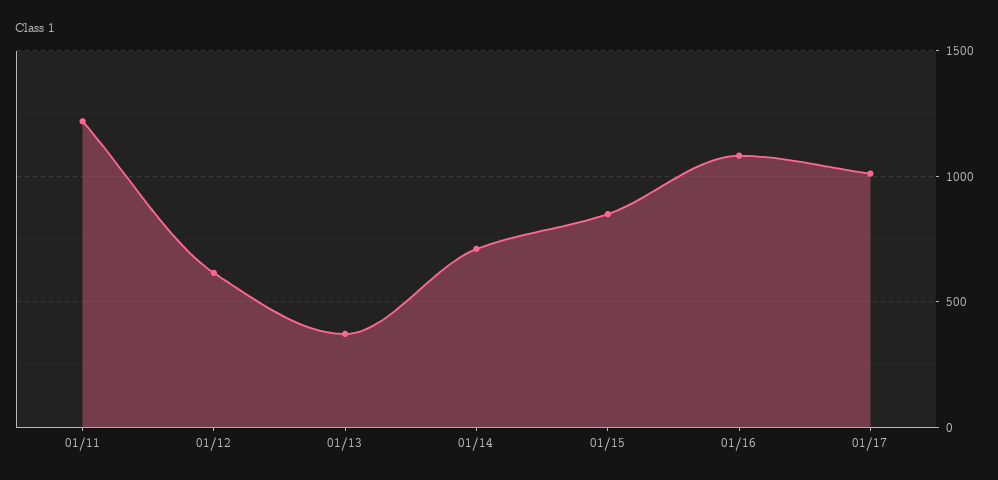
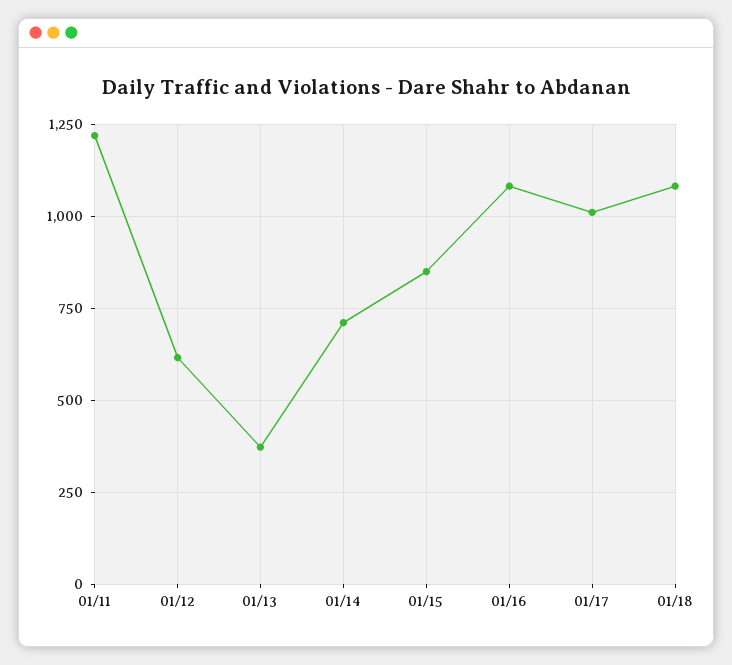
01/18: none -> 1075

